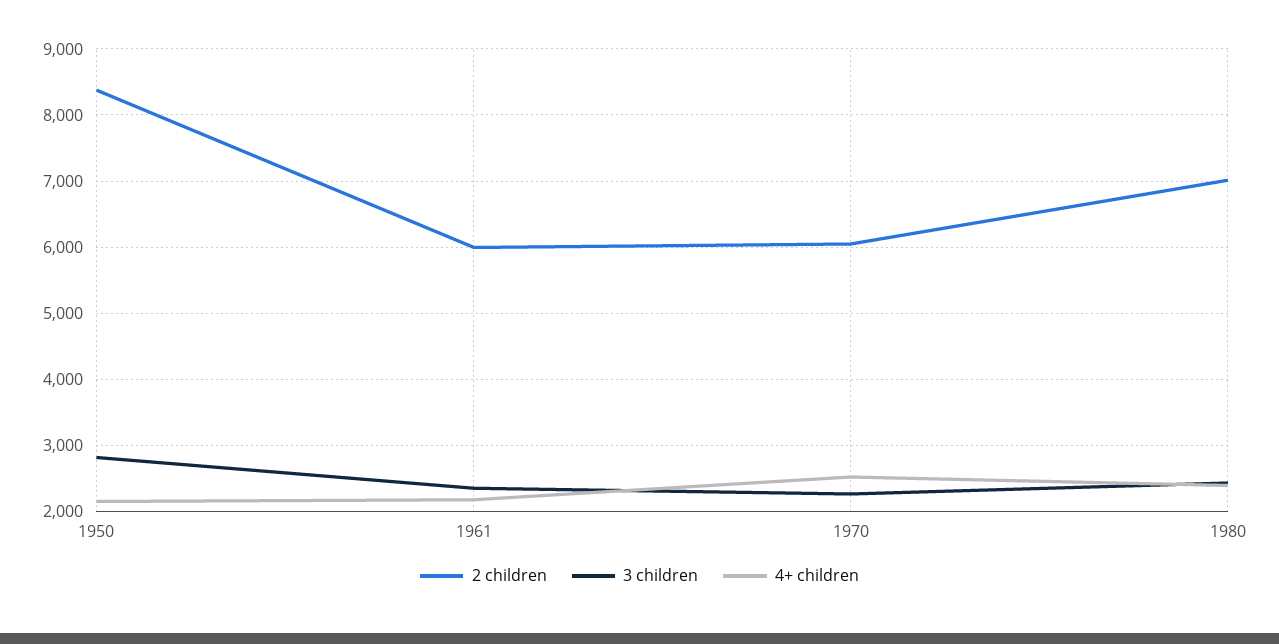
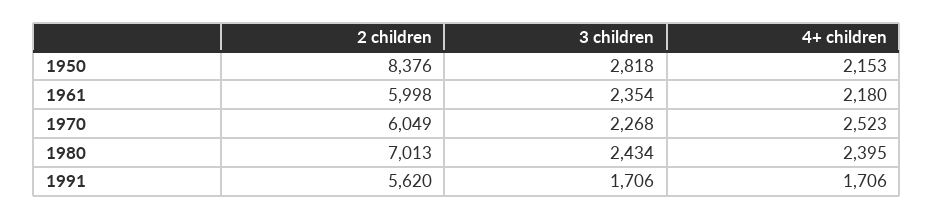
2 children, 1991: none -> 5620
3 children, 1991: none -> 1706
4+ children, 1991: none -> 1706

